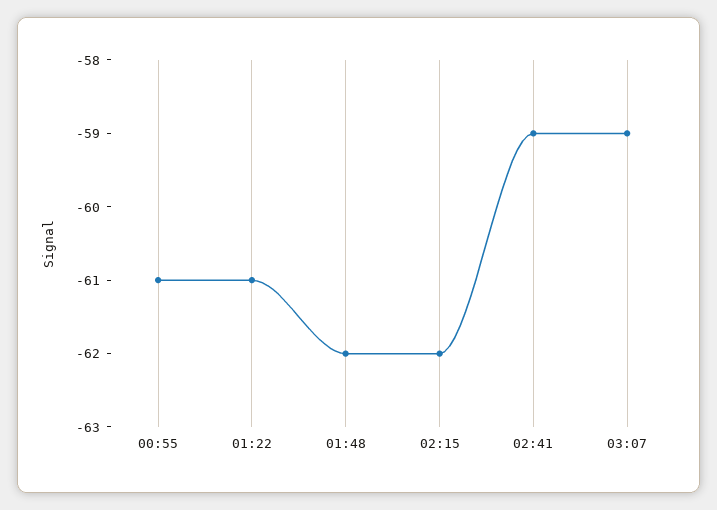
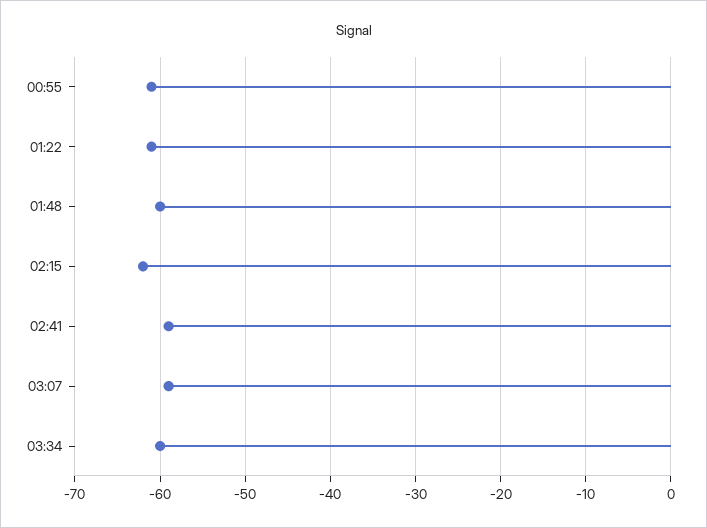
01:48: -62 -> -60
03:34: none -> -60

